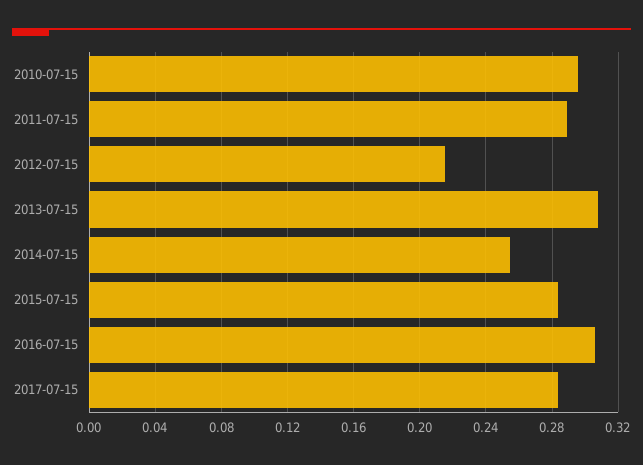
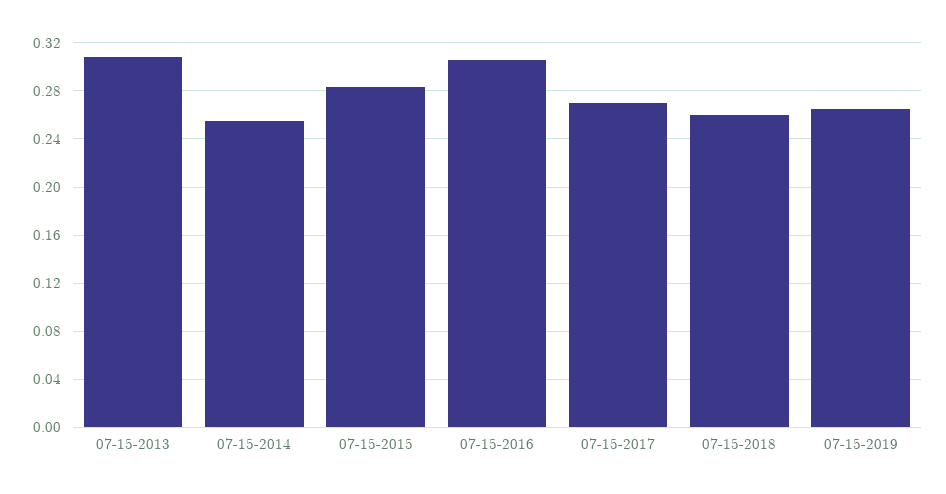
2010-07-15: 0.295 -> none
2011-07-15: 0.29 -> none
2012-07-15: 0.215 -> none
2017-07-15: 0.285 -> 0.27
07-15-2018: none -> 0.26
07-15-2019: none -> 0.265

